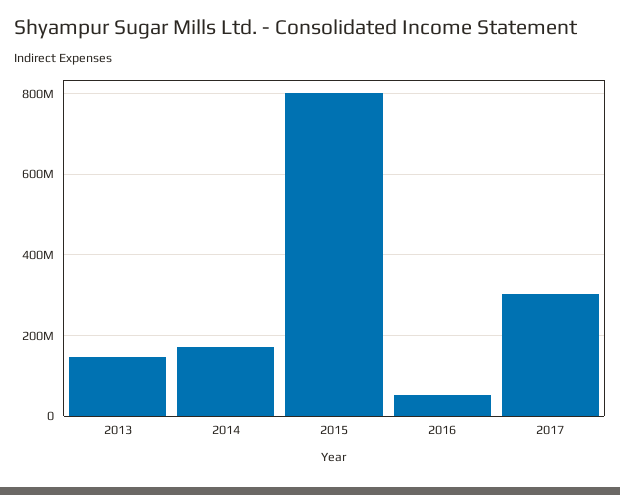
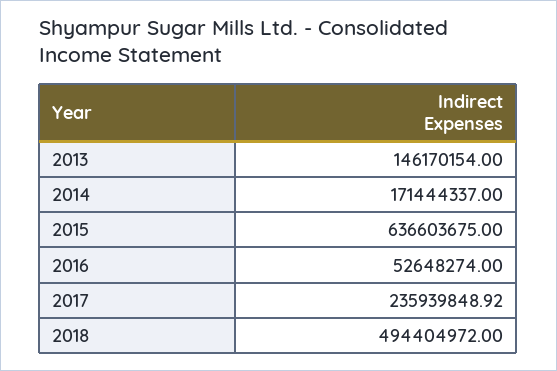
2015: 800000000 -> 636603675
2017: 300000000 -> 235939848.92
2018: none -> 494404972

